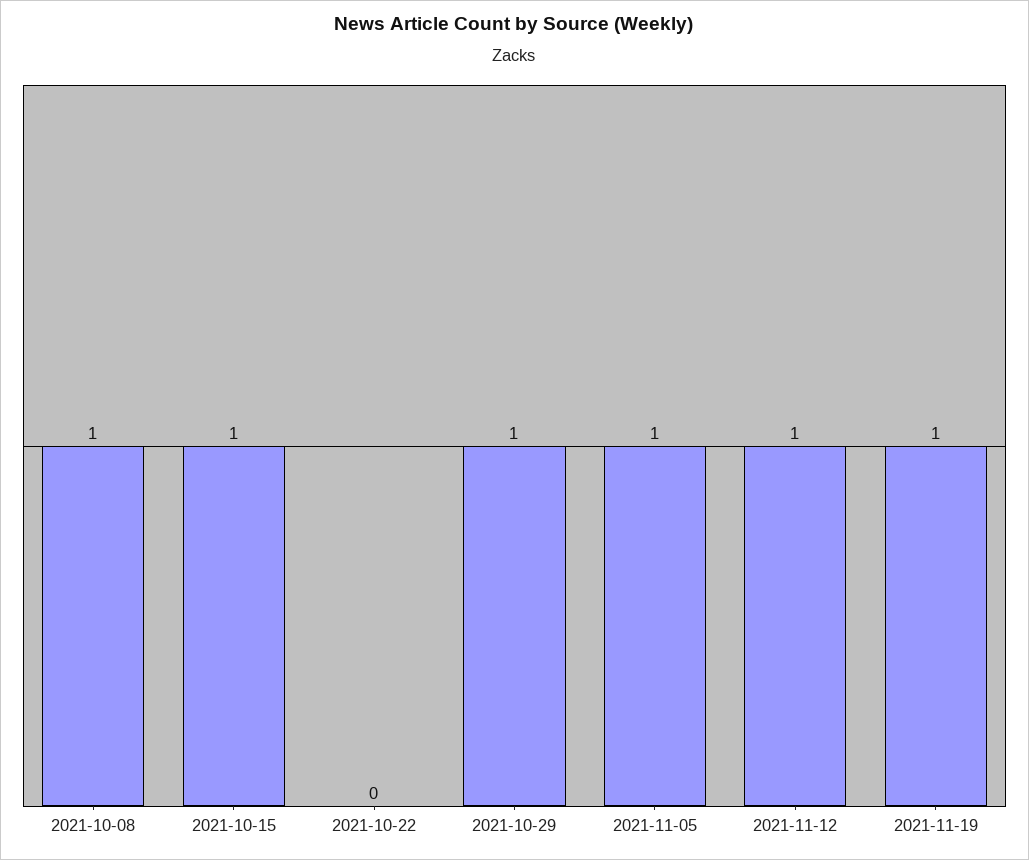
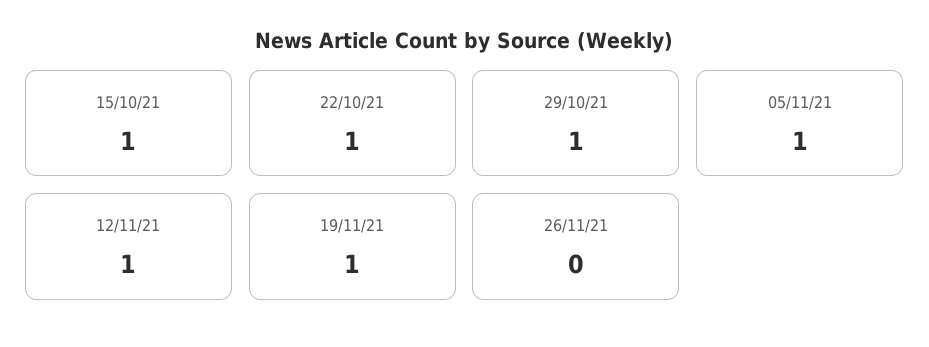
2021-10-08: 1 -> none
2021-10-22: 0 -> 1
26/11/21: none -> 0

